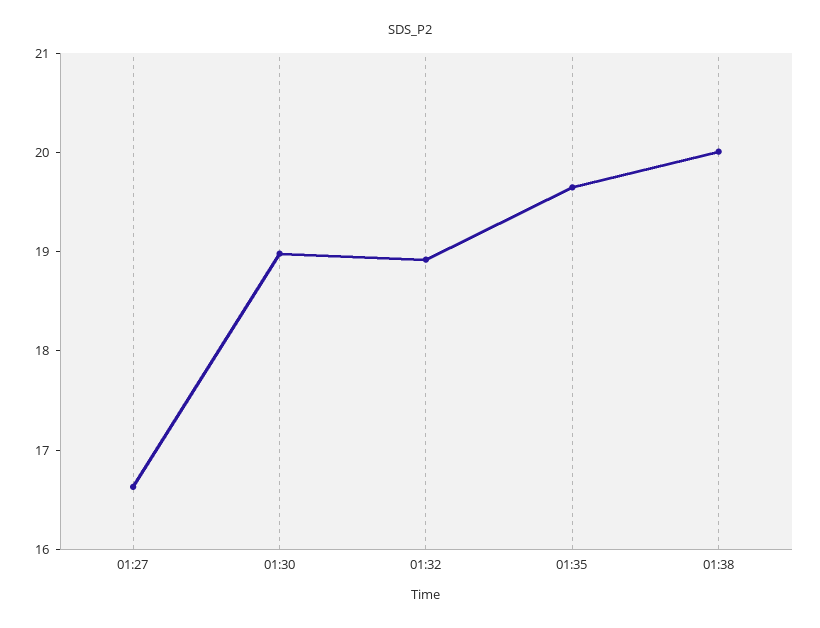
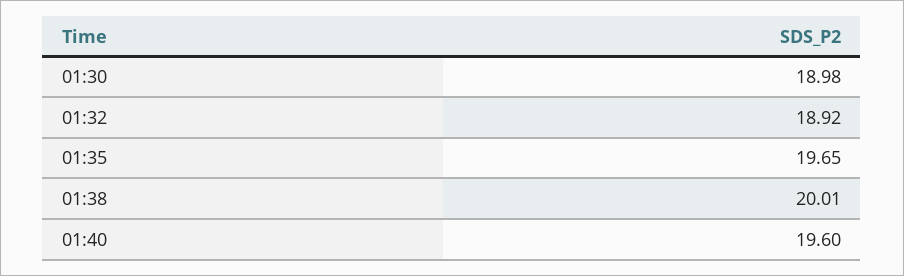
01:27: 16.6 -> none
01:40: none -> 19.6

